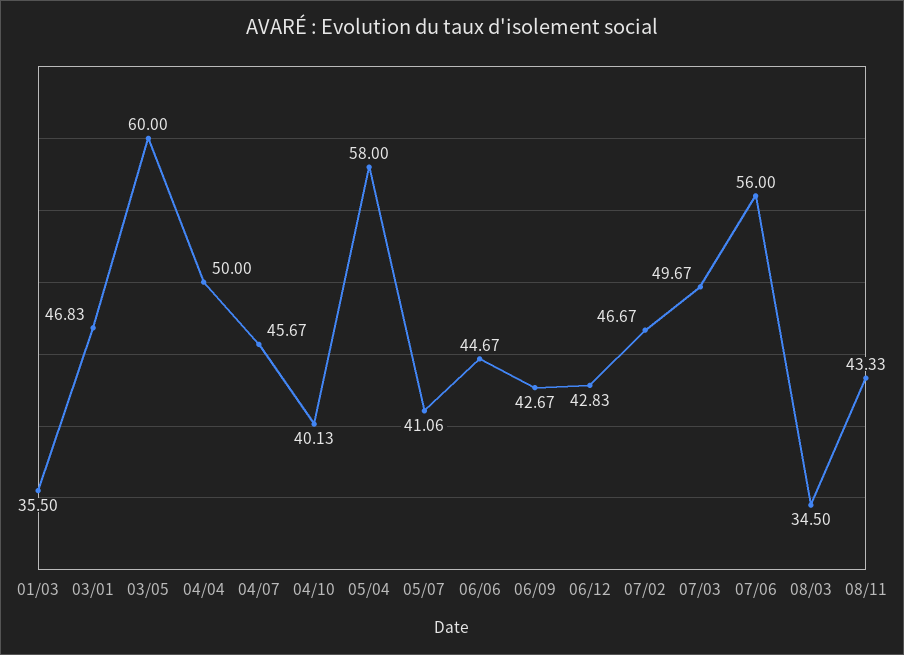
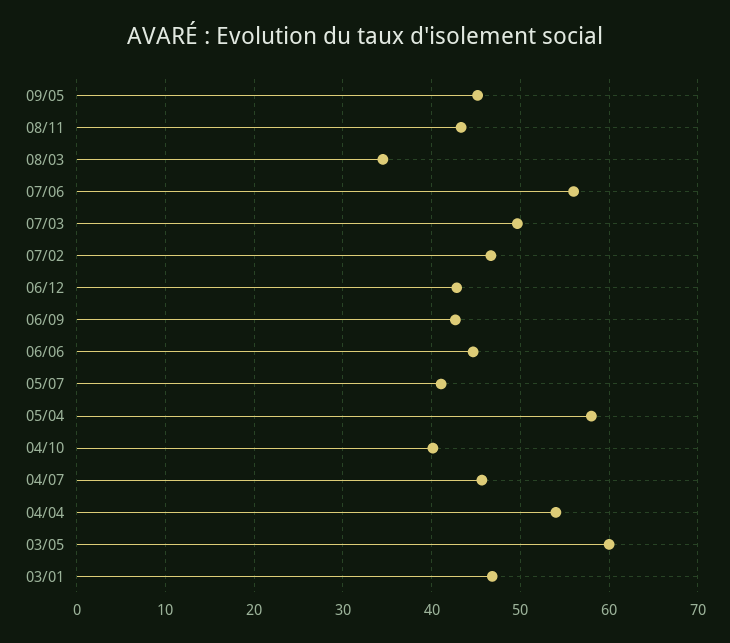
01/03: 35.5 -> none
04/04: 50 -> 54
09/05: none -> 45

